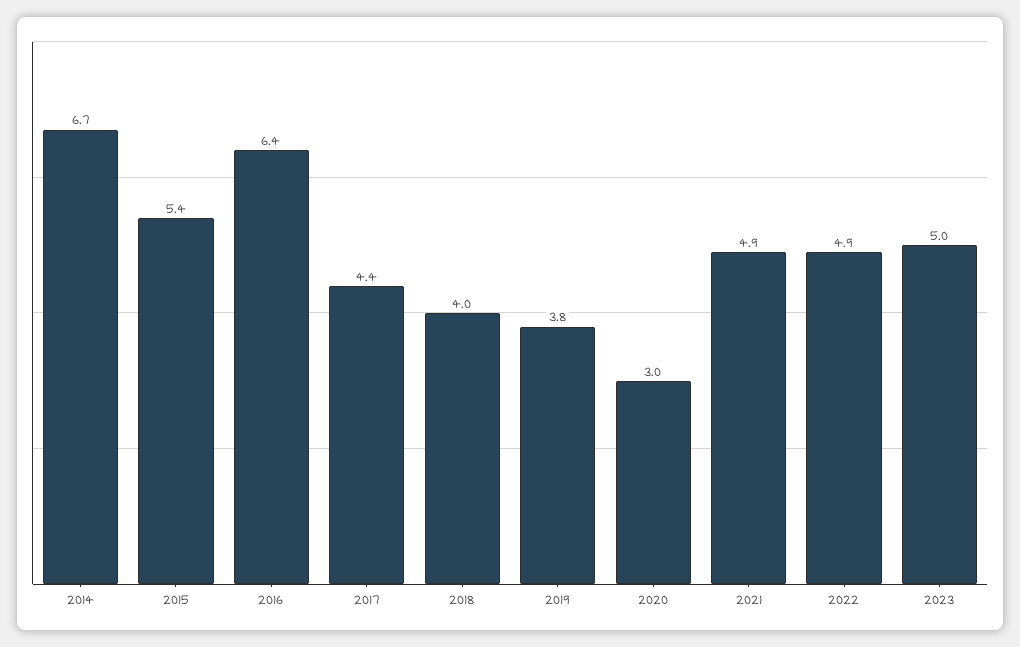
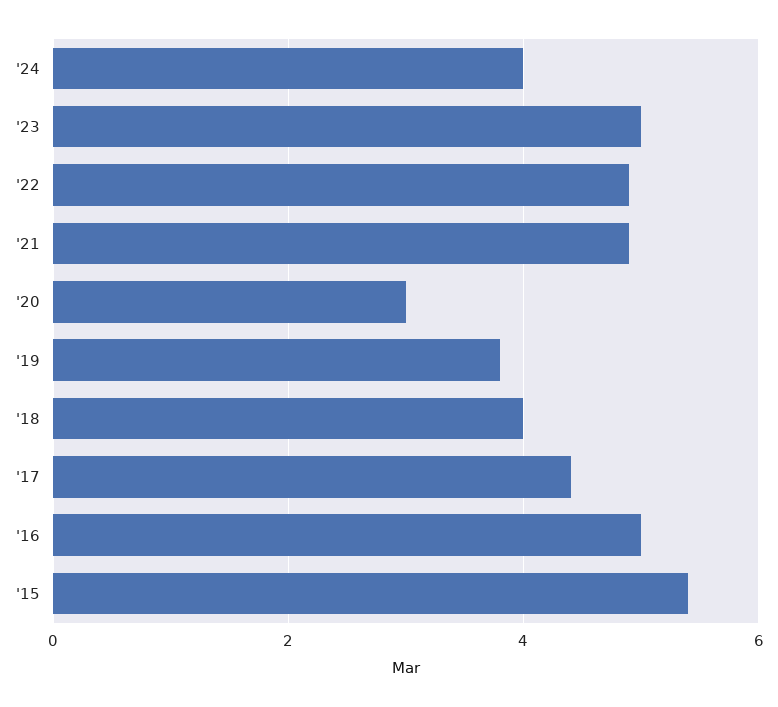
2014: 6.7 -> none
2016: 6.4 -> 5
'24: none -> 4

